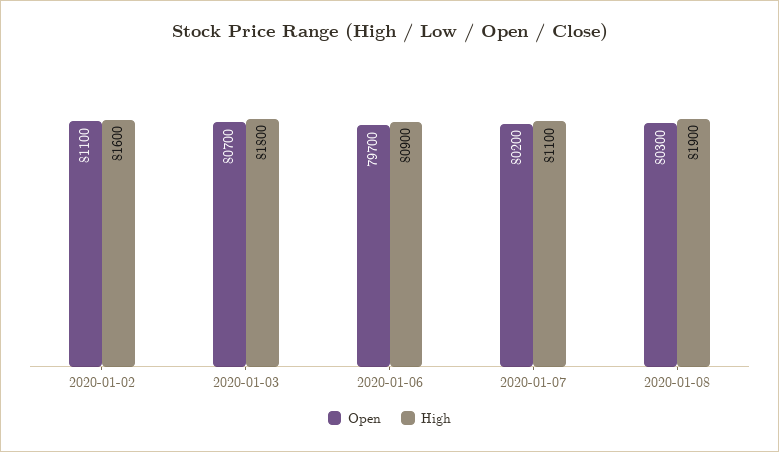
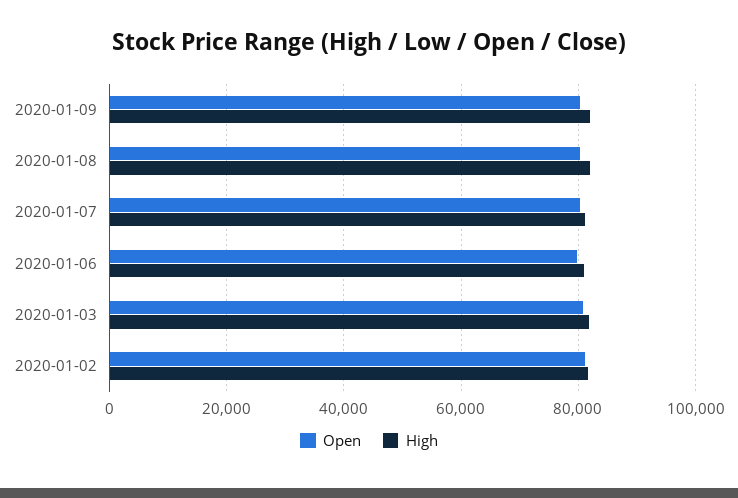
Open, 2020-01-09: none -> 80000
High, 2020-01-09: none -> 82000

